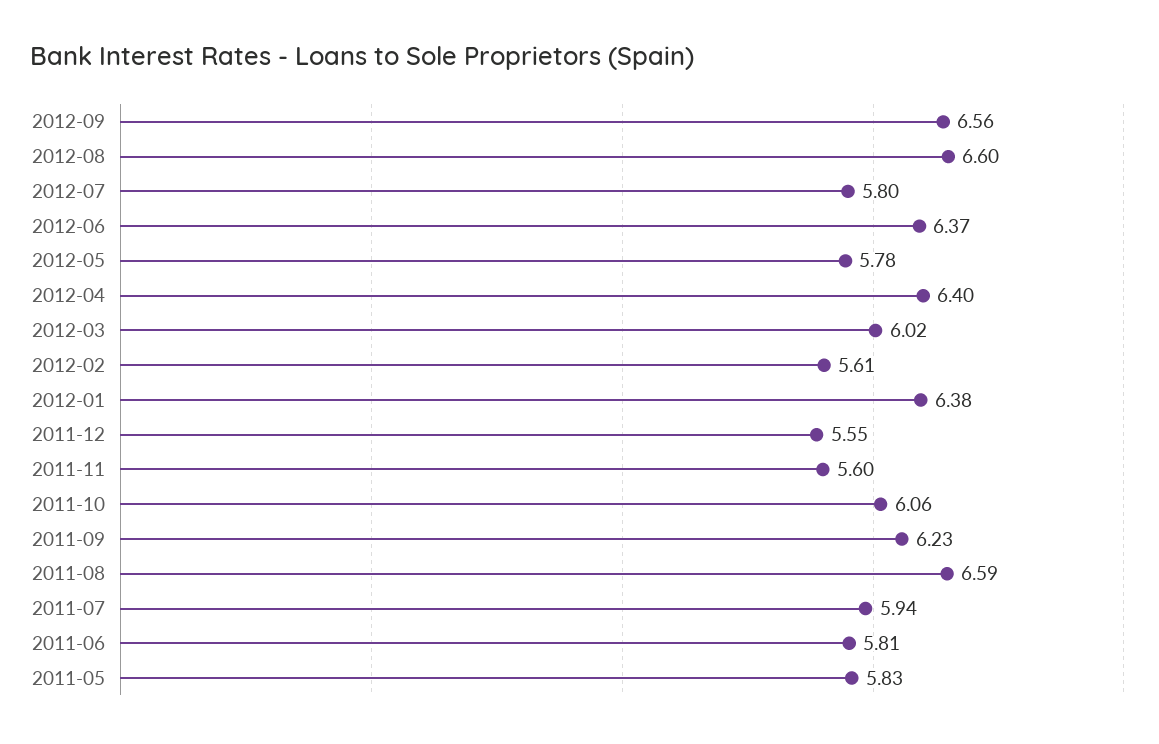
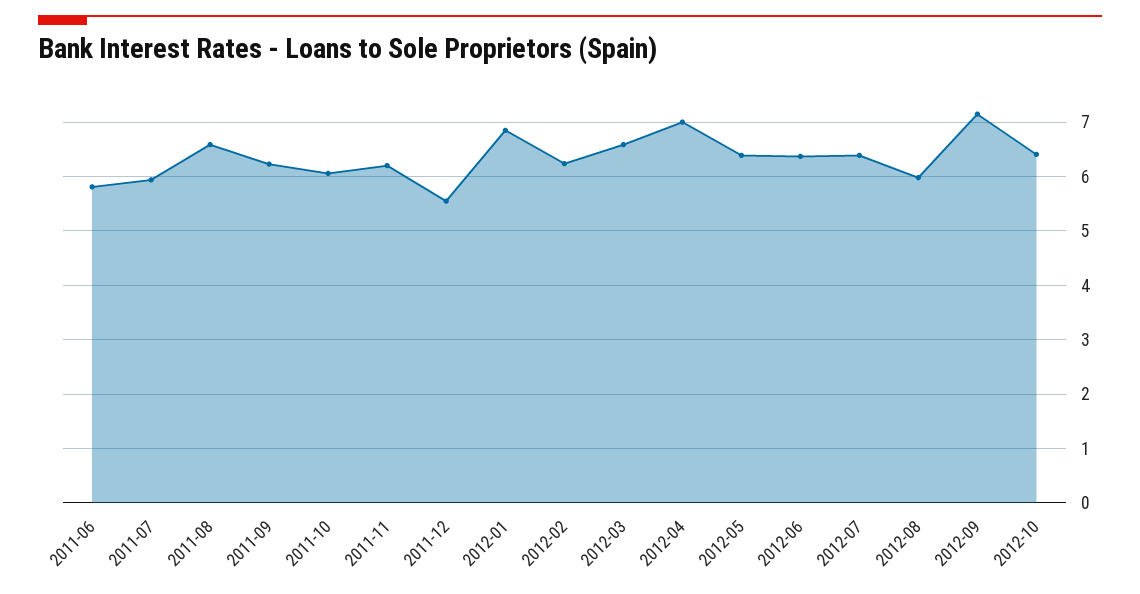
2012-09: 6.56 -> 7.2
2012-08: 6.6 -> 6
2012-07: 5.8 -> 6.4
2012-05: 5.78 -> 6.4
2012-04: 6.4 -> 7
2012-03: 6.02 -> 6.6
2012-02: 5.61 -> 6.2
2012-01: 6.38 -> 6.8
2011-11: 5.6 -> 6.2
2011-05: 5.83 -> none
2012-10: none -> 6.4

